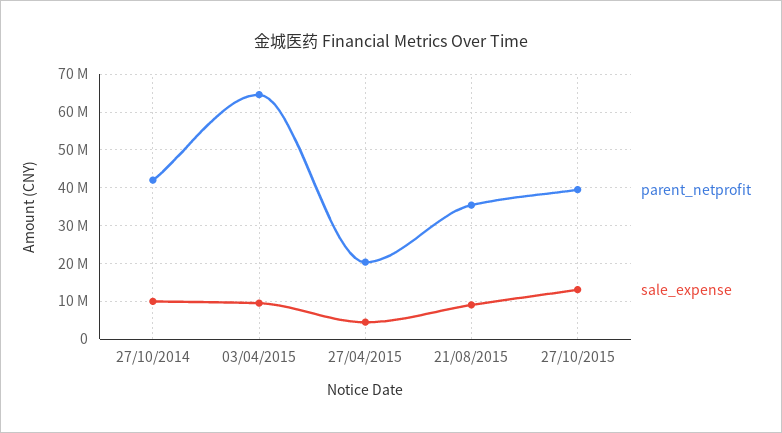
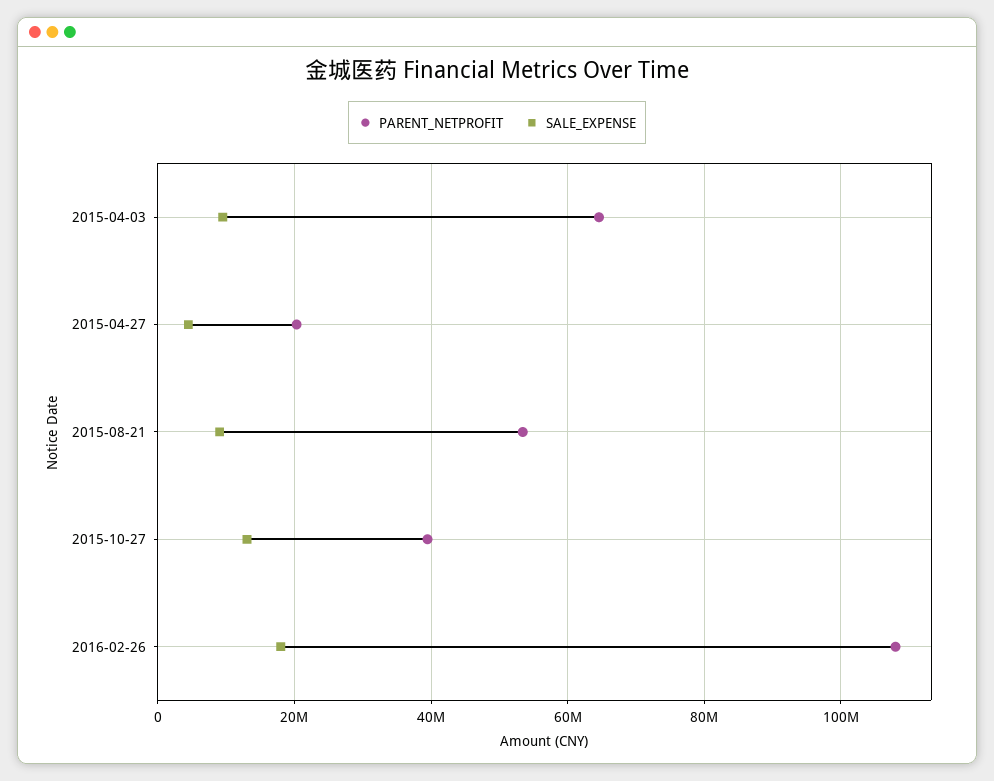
parent_netprofit, 27/10/2014: 42000000 -> none
sale_expense, 27/10/2014: 10000000 -> none
parent_netprofit, 21/08/2015: 36000000 -> 54000000
parent_netprofit, 2016-02-26: none -> 108000000
sale_expense, 2016-02-26: none -> 18000000

